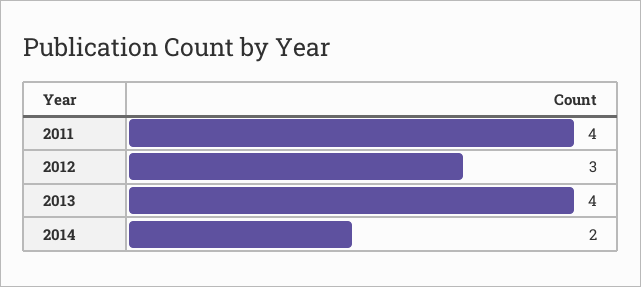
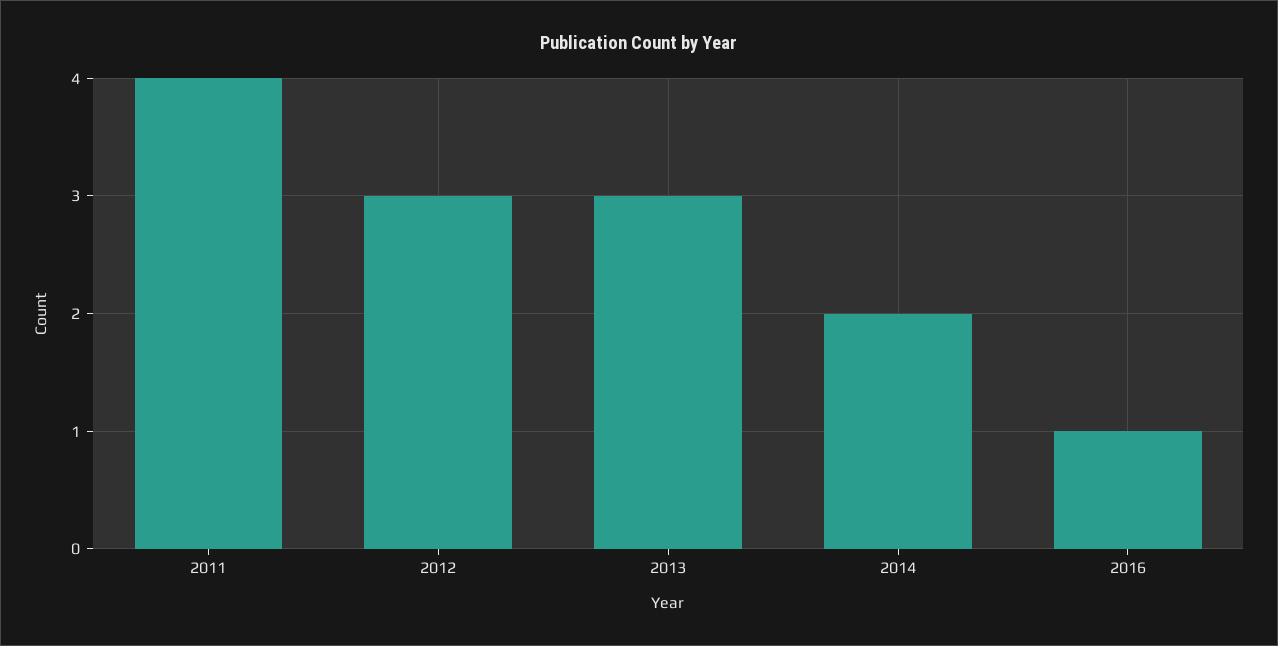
2013: 4 -> 3
2016: none -> 1

